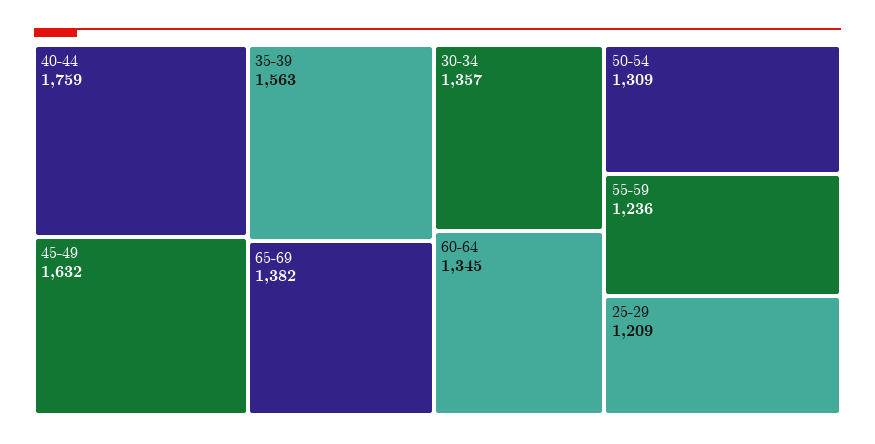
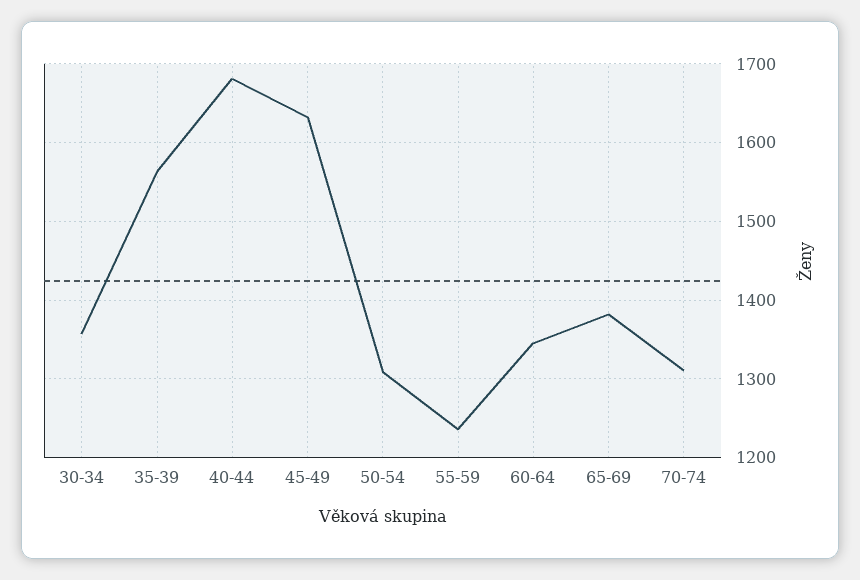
40-44: 1759 -> 1680
25-29: 1209 -> none
70-74: none -> 1310

